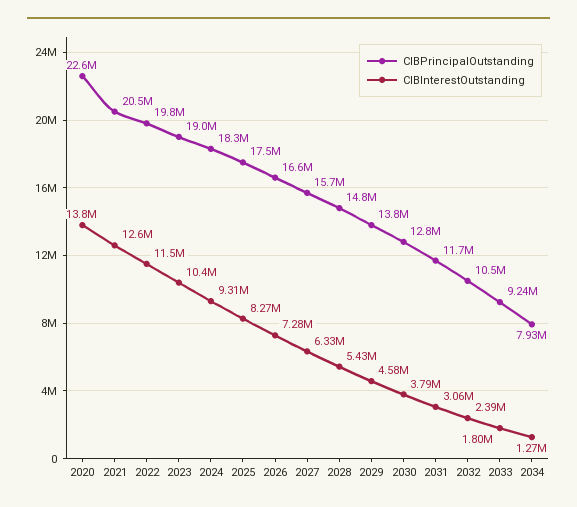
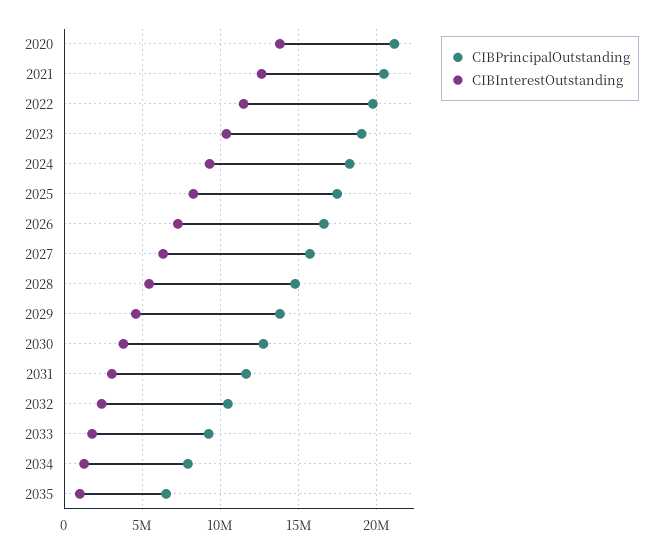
CIBPrincipalOutstanding, 2020: 22600000 -> 21000000
CIBPrincipalOutstanding, 2035: none -> 6500000
CIBInterestOutstanding, 2035: none -> 1000000

